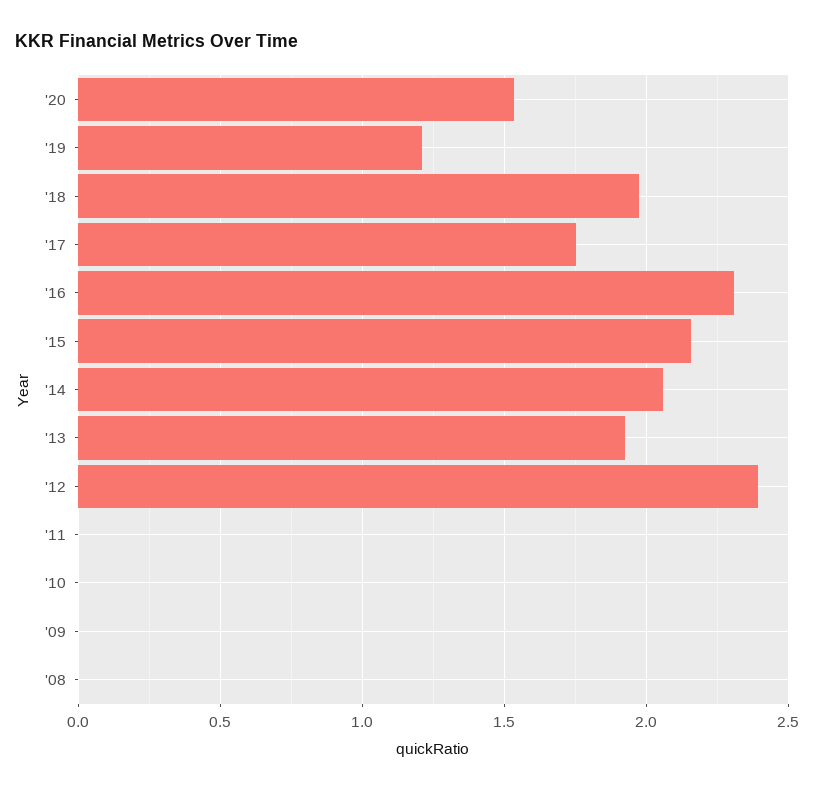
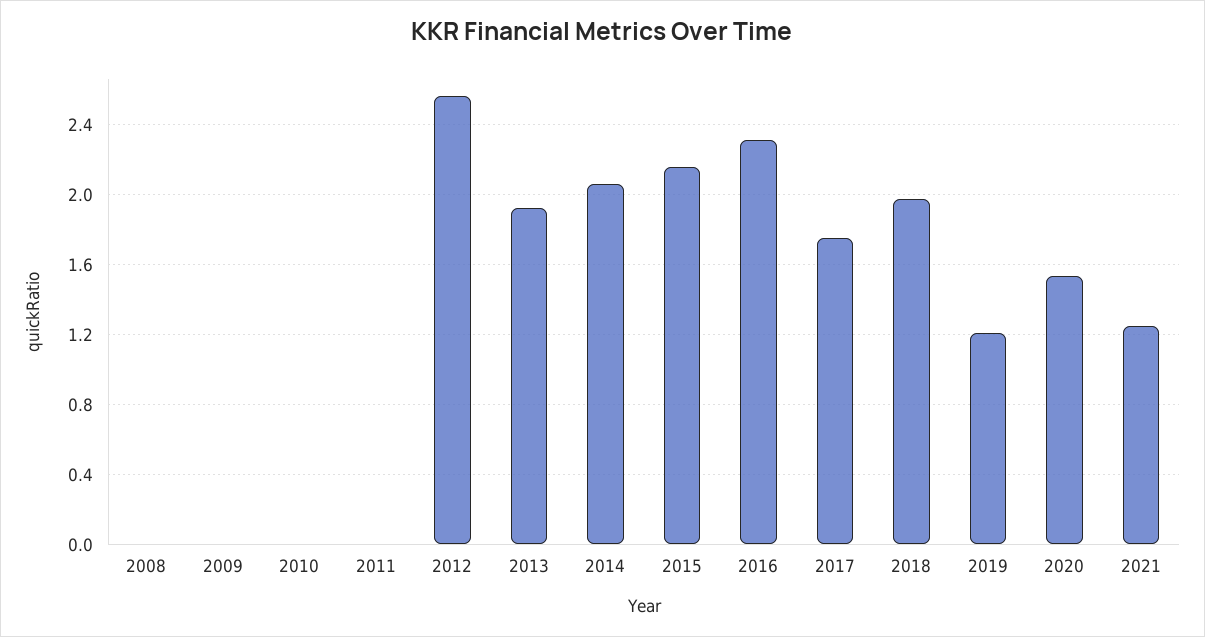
'12: 2.4 -> 2.55
2021: none -> 1.25

